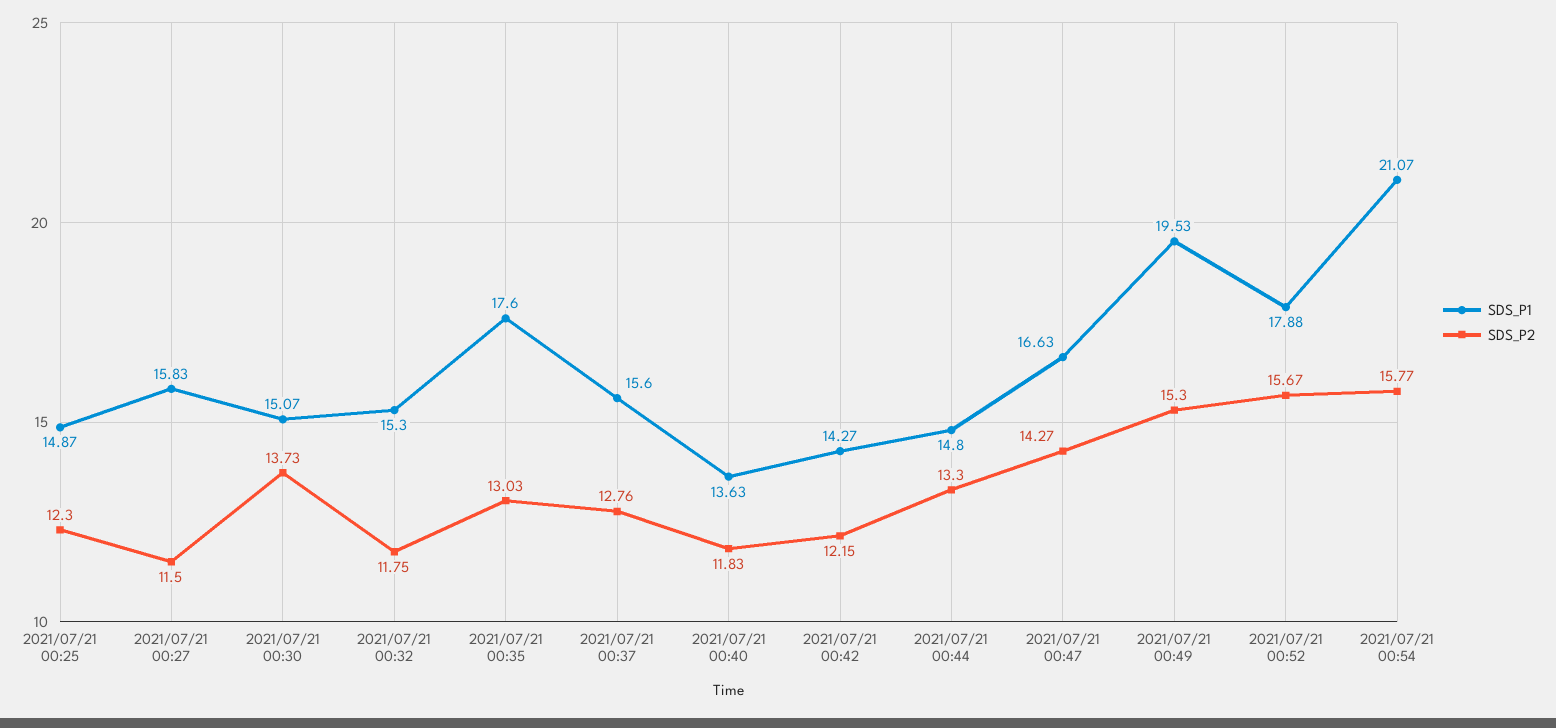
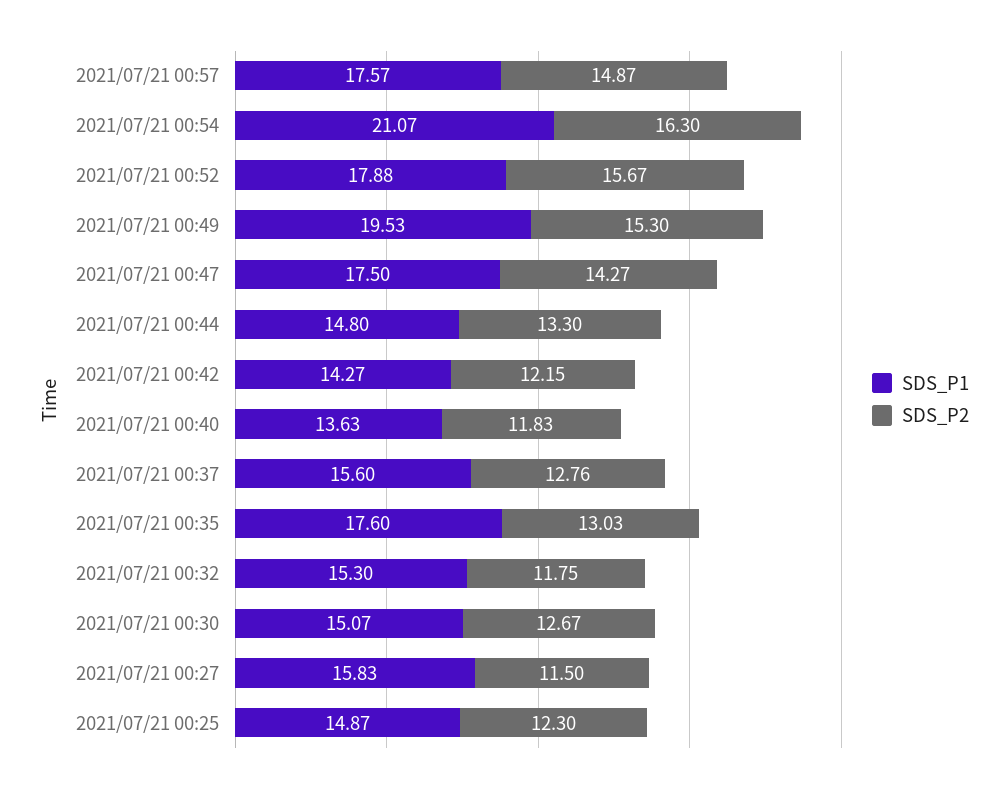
SDS_P2, 2021/07/21 00:30: 13.73 -> 12.67
SDS_P1, 2021/07/21 00:47: 16.63 -> 17.5
SDS_P2, 2021/07/21 00:54: 15.77 -> 16.3
SDS_P1, 2021/07/21 00:57: none -> 17.57
SDS_P2, 2021/07/21 00:57: none -> 14.87

